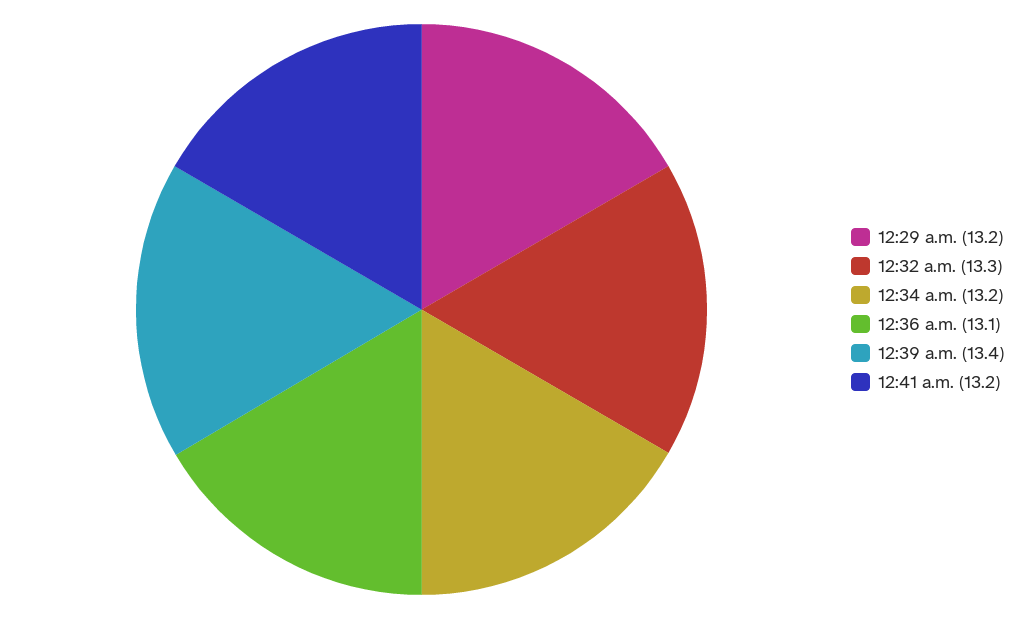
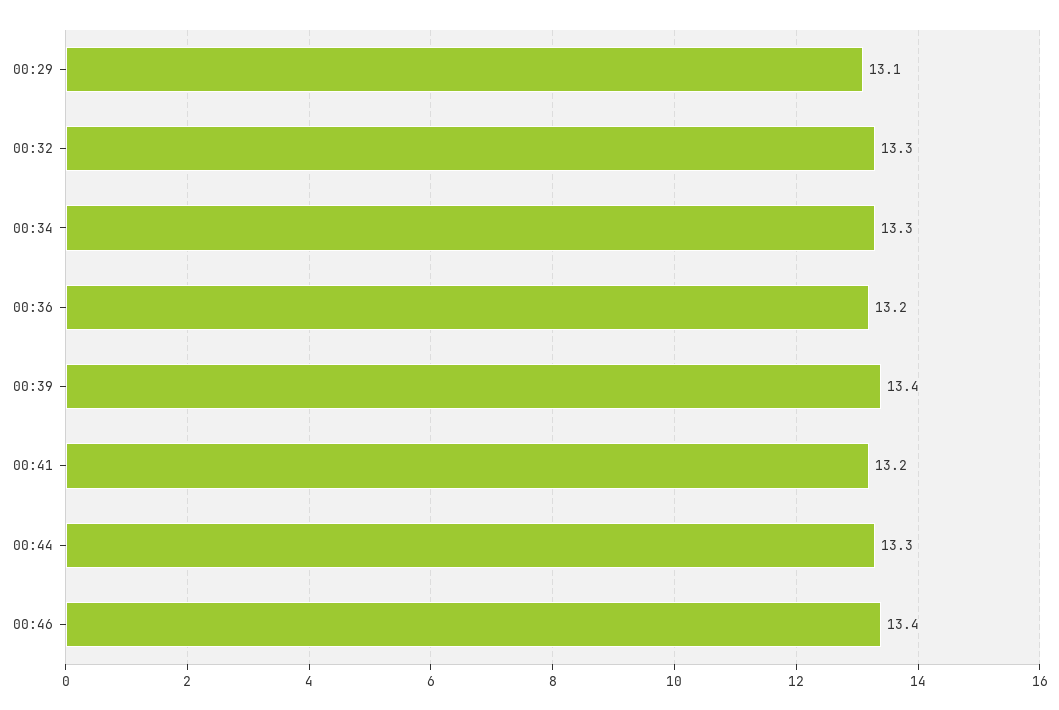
12:29 a.m.: 13.2 -> 13.1
12:34 a.m.: 13.2 -> 13.3
12:36 a.m.: 13.1 -> 13.2
00:44: none -> 13.3
00:46: none -> 13.4

